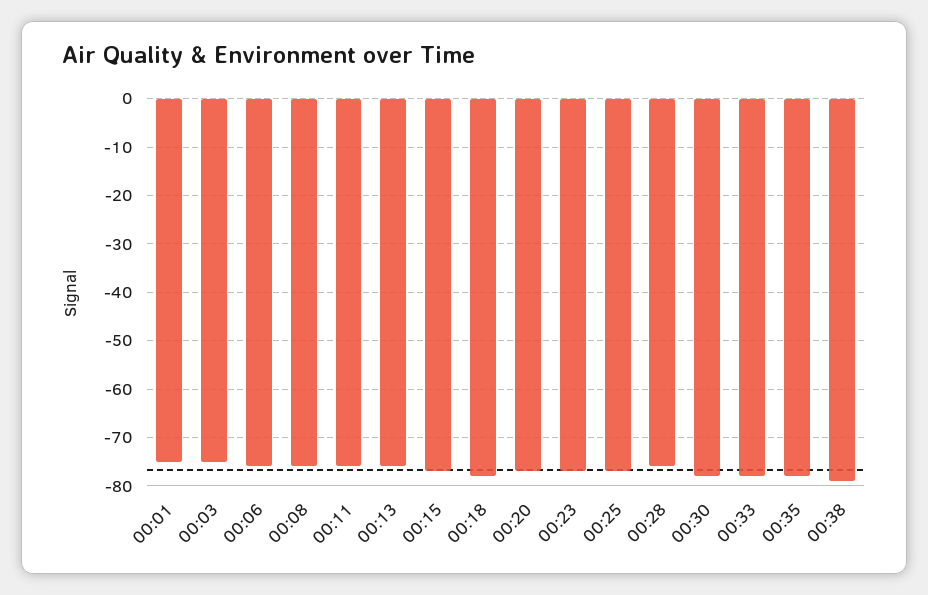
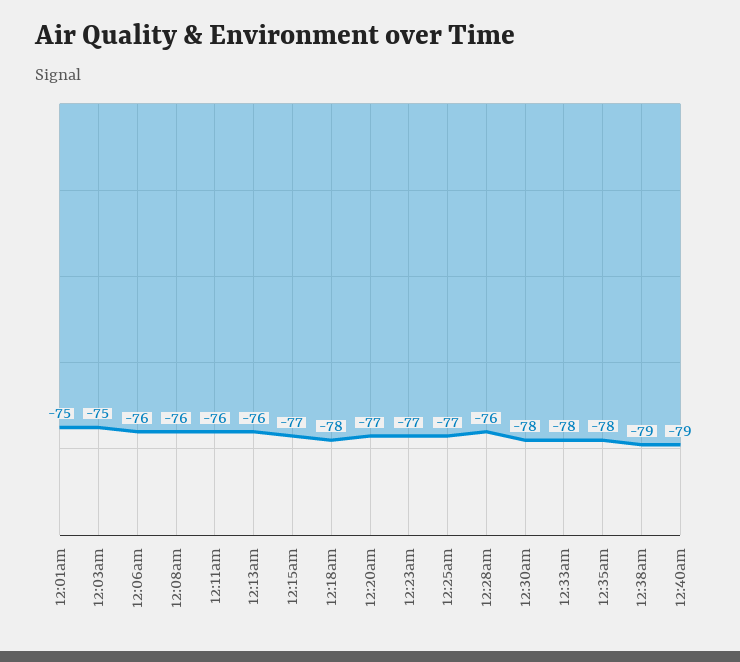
12:40am: none -> -79

